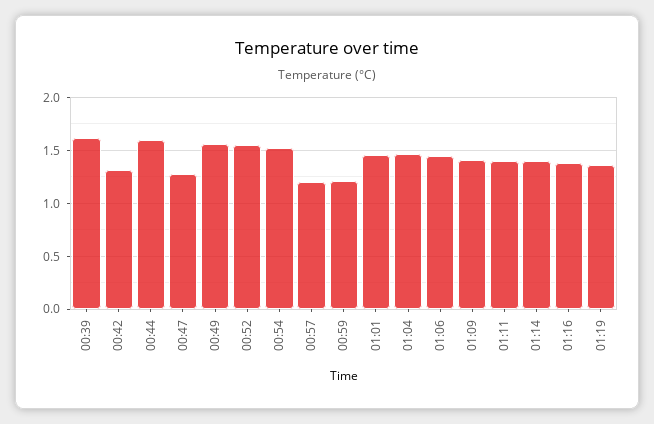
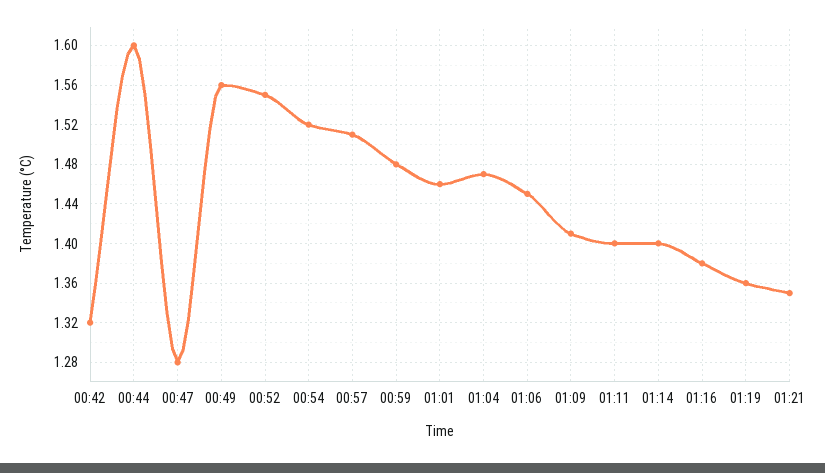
00:39: 1.6 -> none
00:57: 1.2 -> 1.51
00:59: 1.2 -> 1.48
01:21: none -> 1.35

